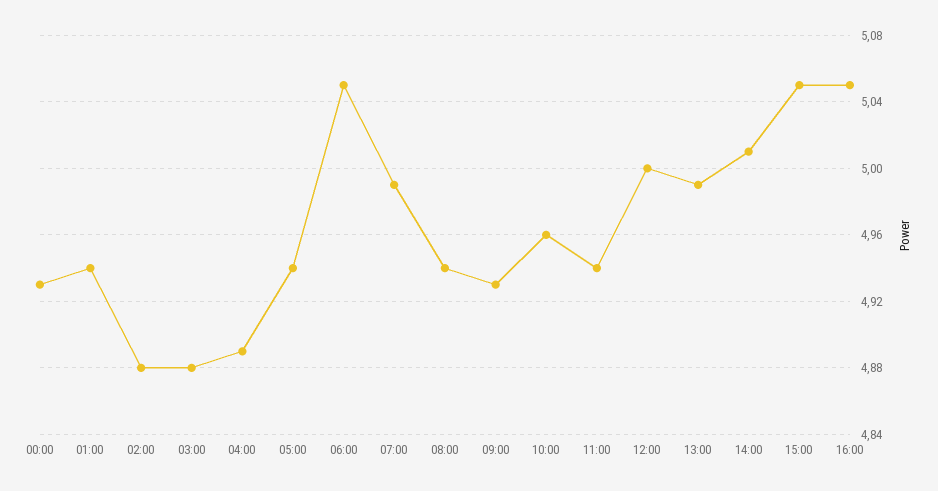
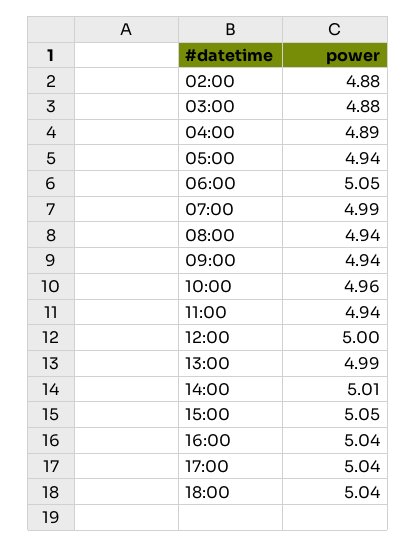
00:00: 4.93 -> none
01:00: 4.94 -> none
09:00: 4.93 -> 4.94
16:00: 5.05 -> 5.04
17:00: none -> 5.04
18:00: none -> 5.04

